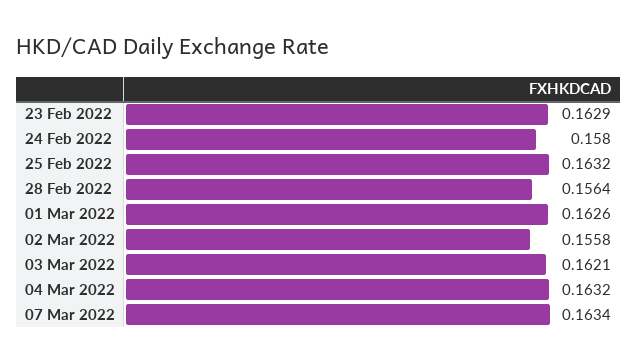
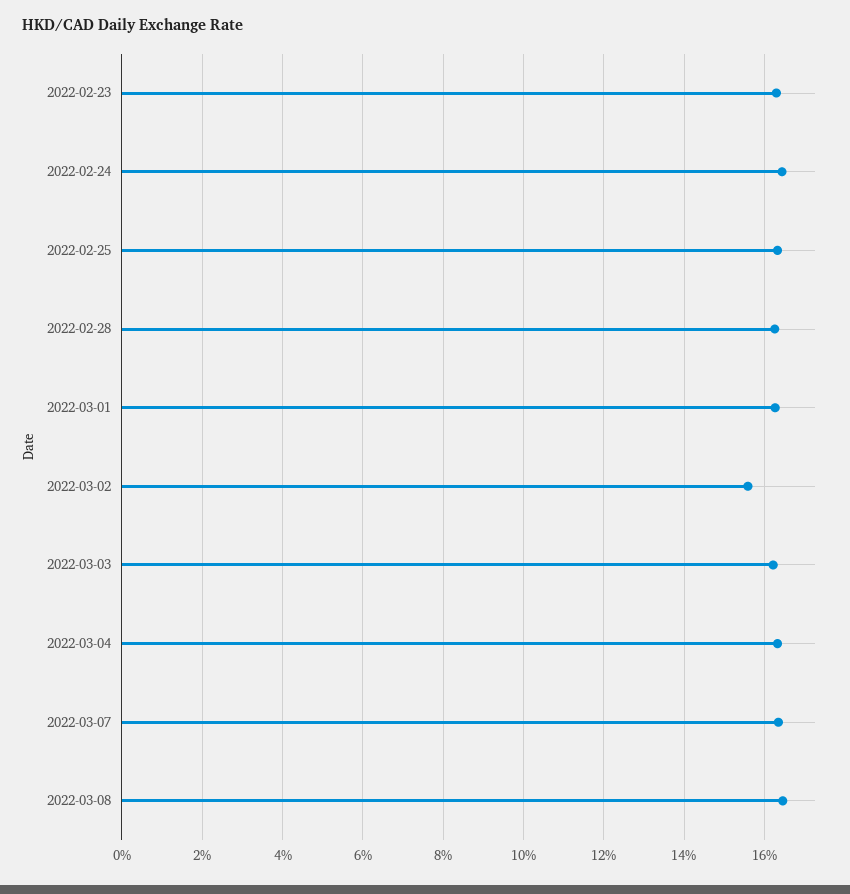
24 Feb 2022: 0.158 -> 0.164
28 Feb 2022: 0.1564 -> 0.162
2022-03-08: none -> 0.164

